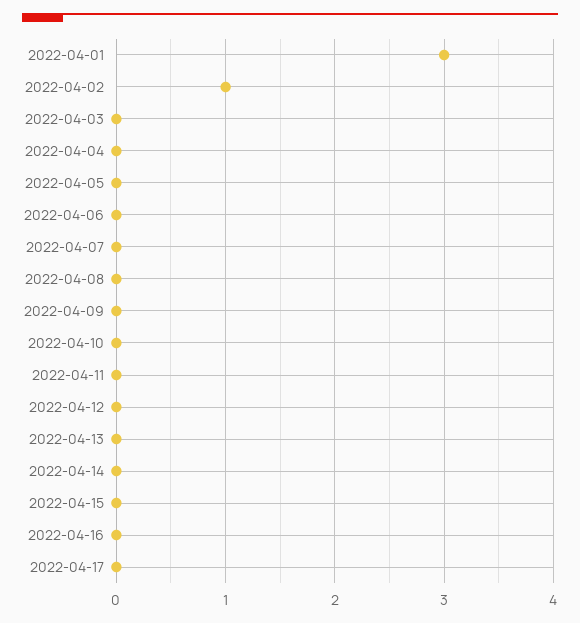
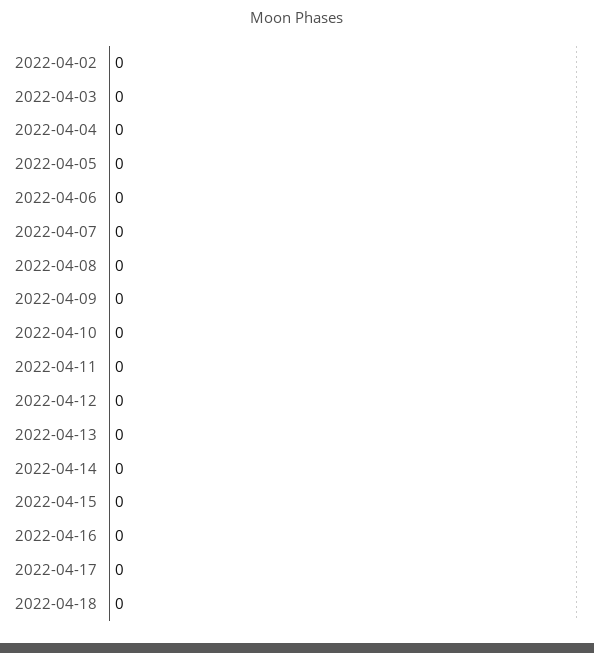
2022-04-01: 3 -> none
2022-04-02: 1 -> 0
2022-04-18: none -> 0

